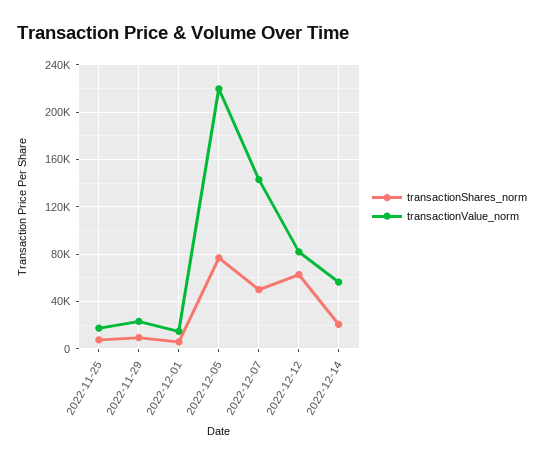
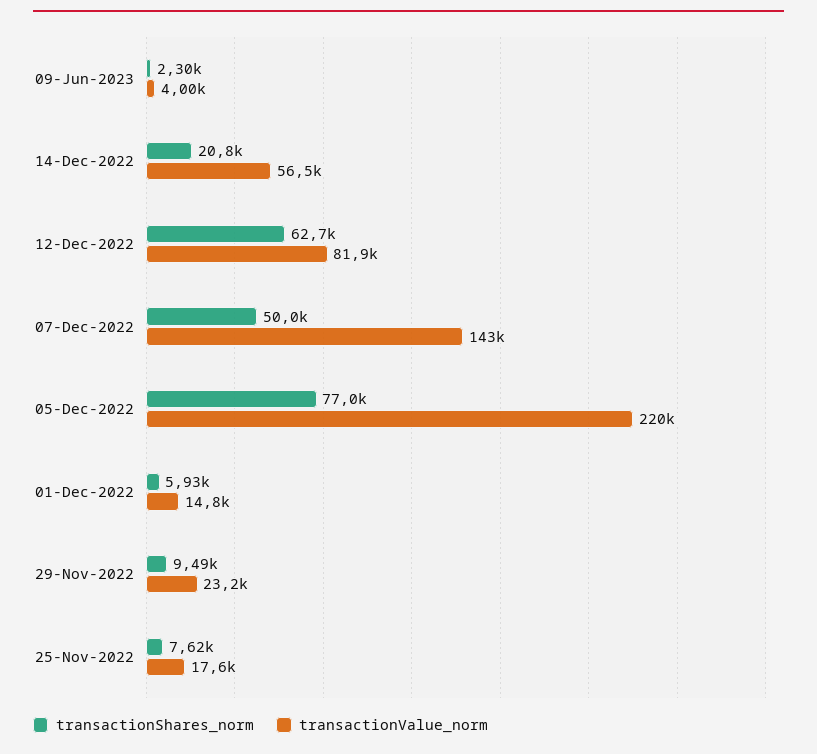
transactionShares_norm, 09-Jun-2023: none -> 2300
transactionValue_norm, 09-Jun-2023: none -> 4000

